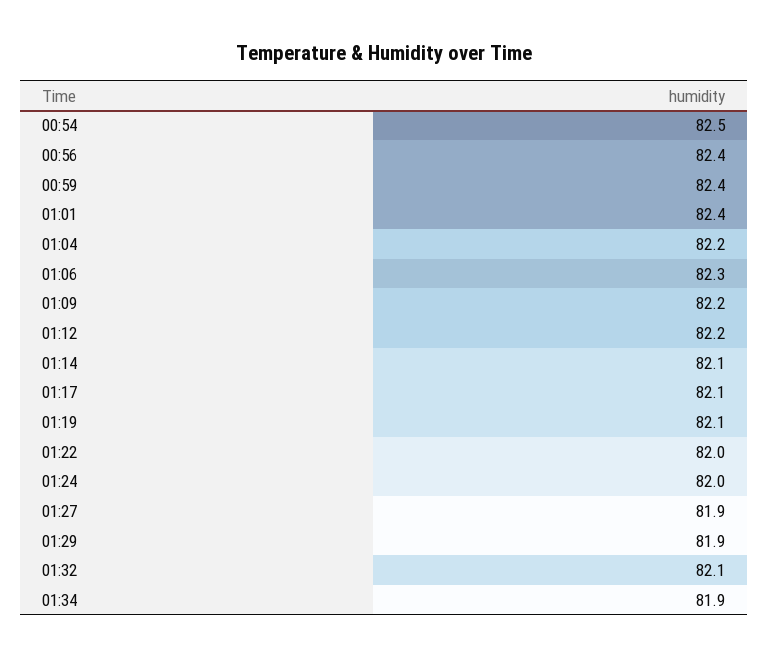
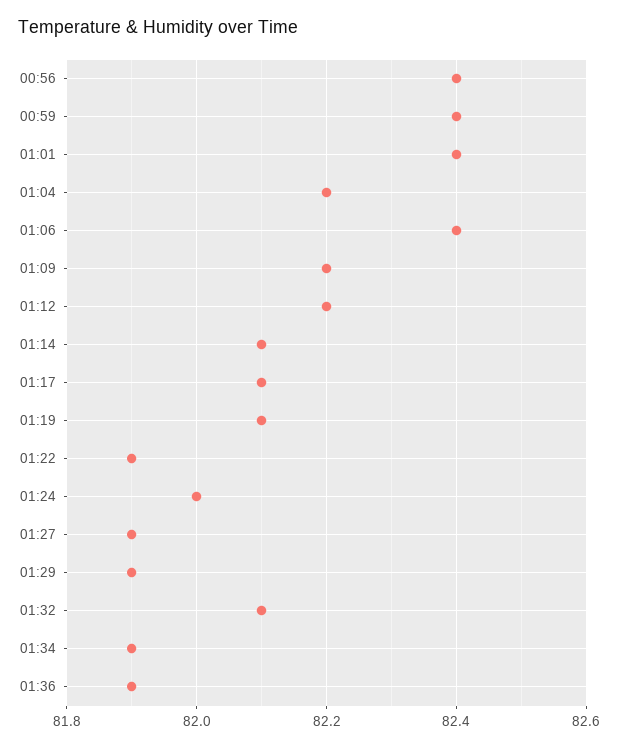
00:54: 82.5 -> none
01:06: 82.3 -> 82.4
01:22: 82 -> 81.9
01:36: none -> 81.9

